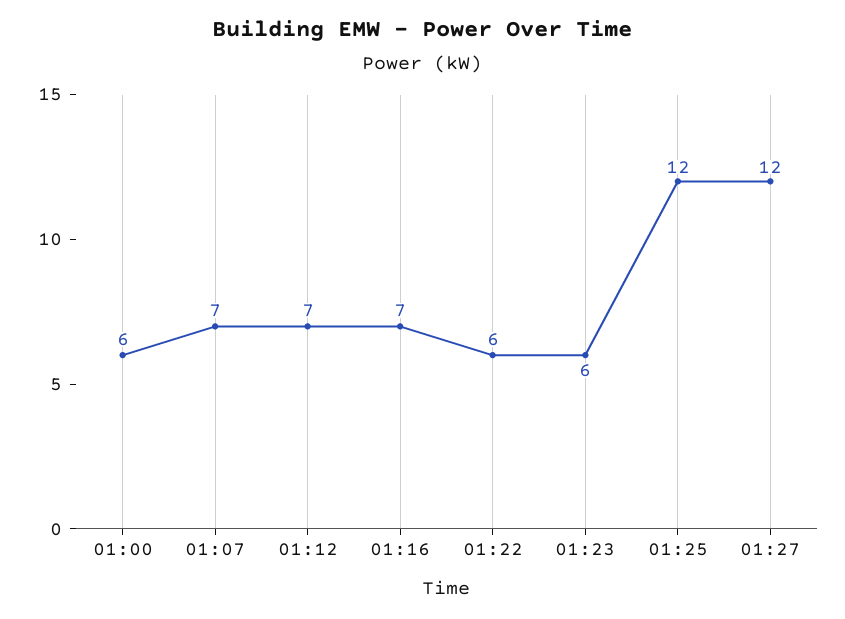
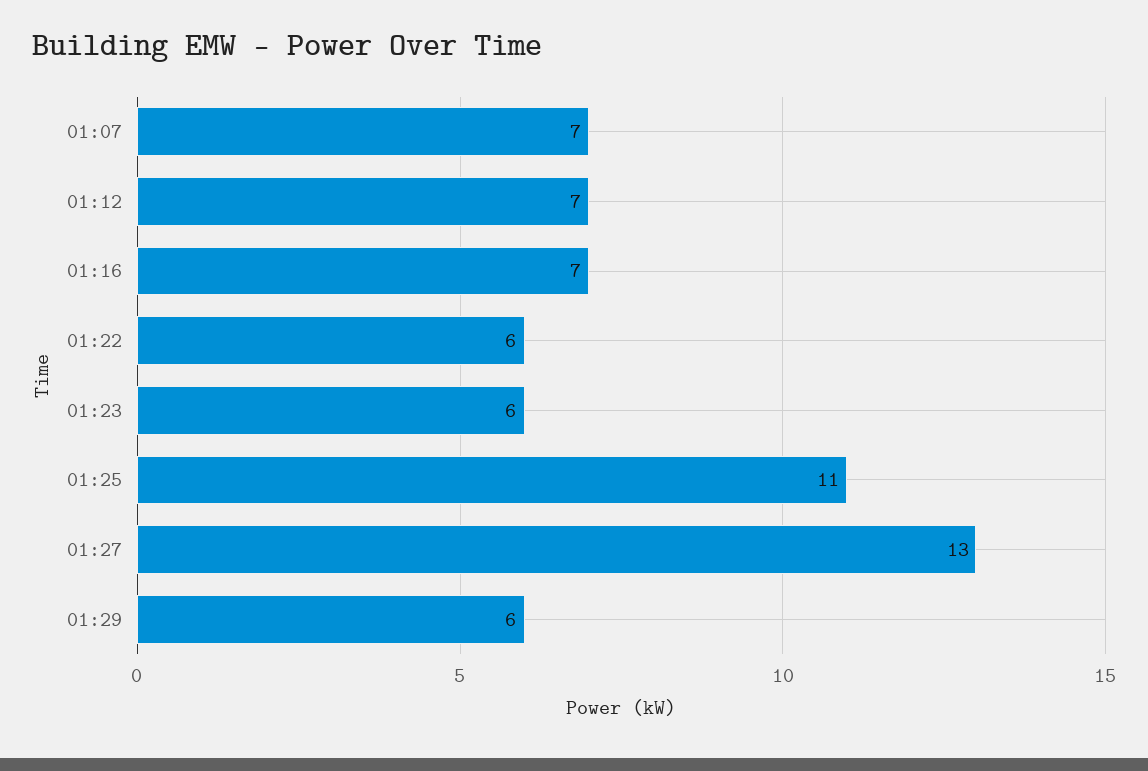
01:00: 6 -> none
01:25: 12 -> 11
01:27: 12 -> 13
01:29: none -> 6

